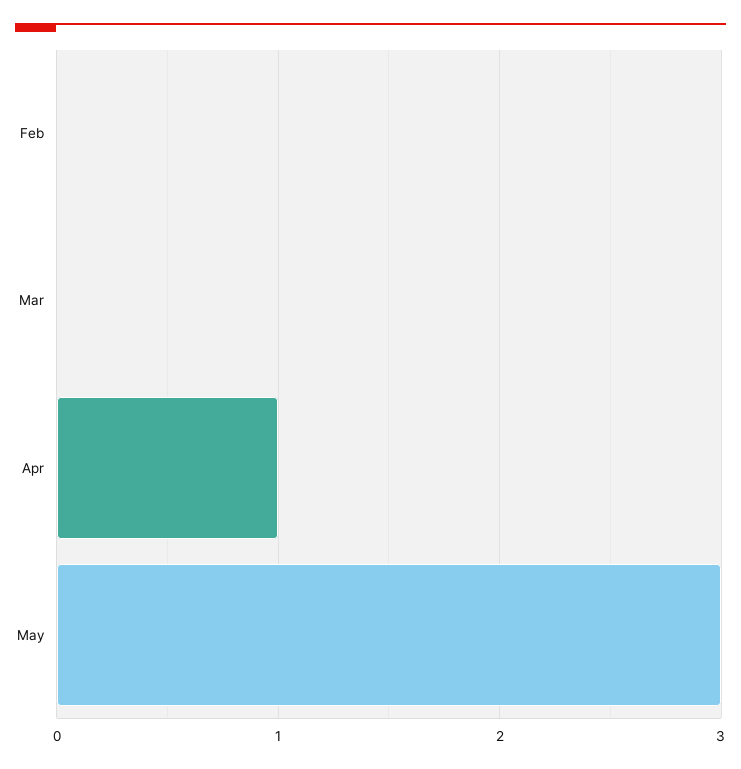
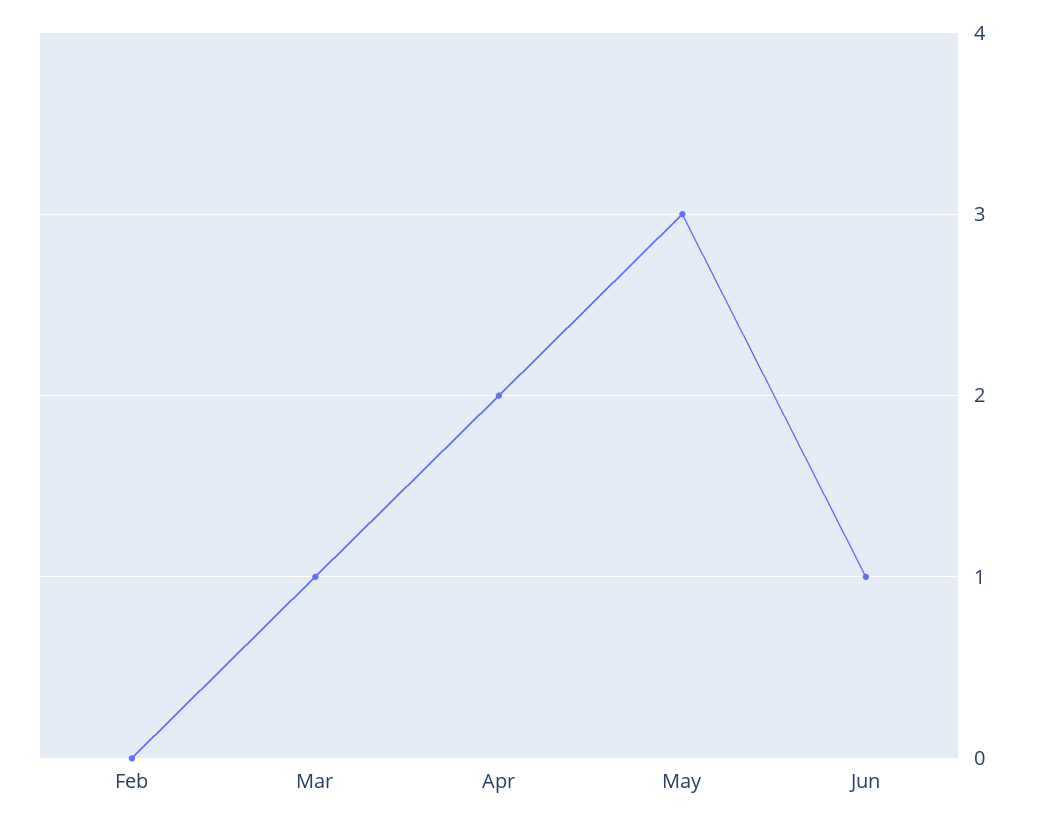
Mar: 0 -> 1
Apr: 1 -> 2
Jun: none -> 1

